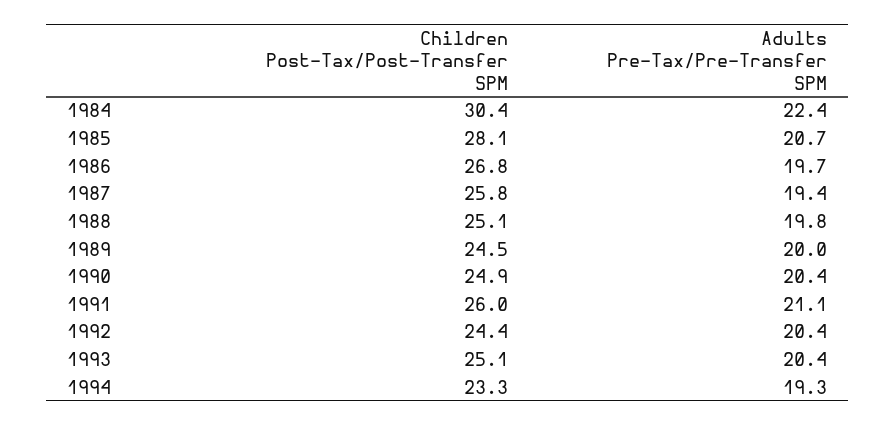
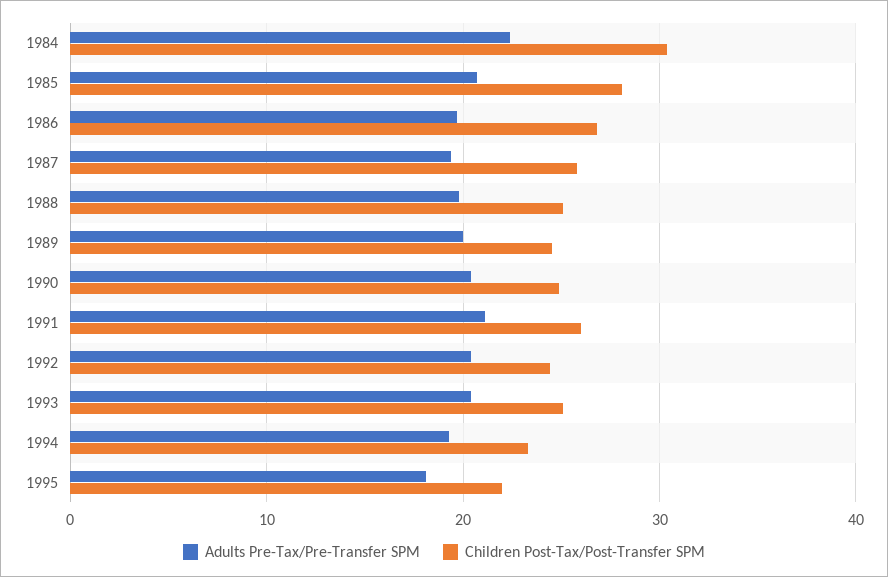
Adults Pre-Tax/Pre-Transfer SPM, 1995: none -> 18
Children Post-Tax/Post-Transfer SPM, 1995: none -> 22

